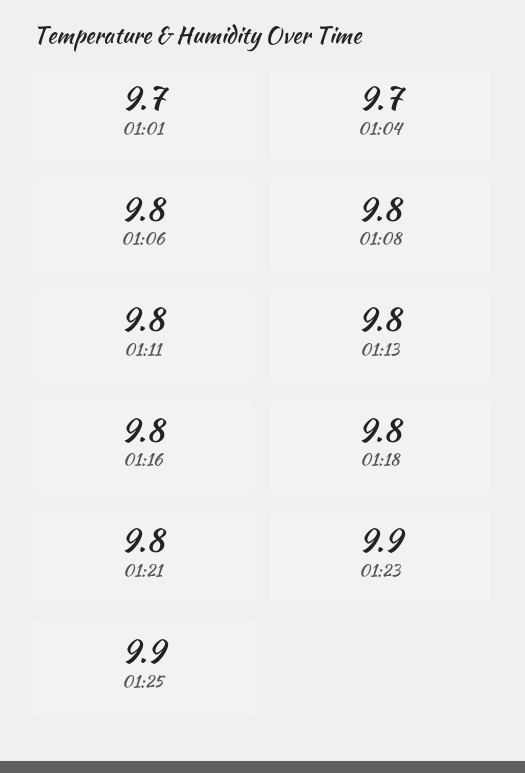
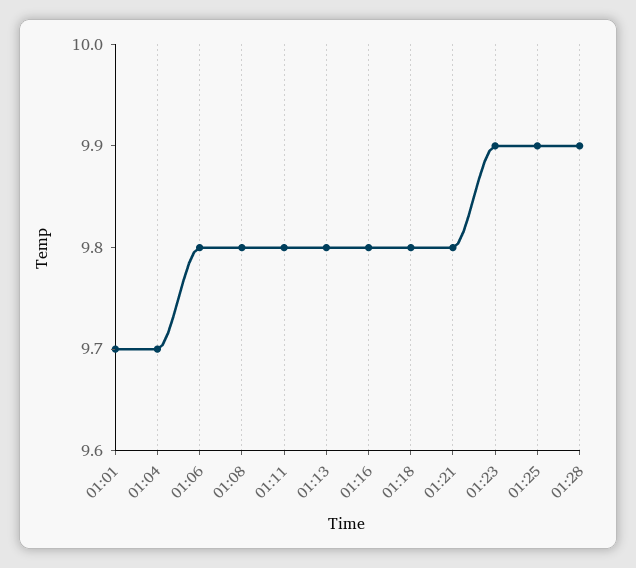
01:28: none -> 9.9

